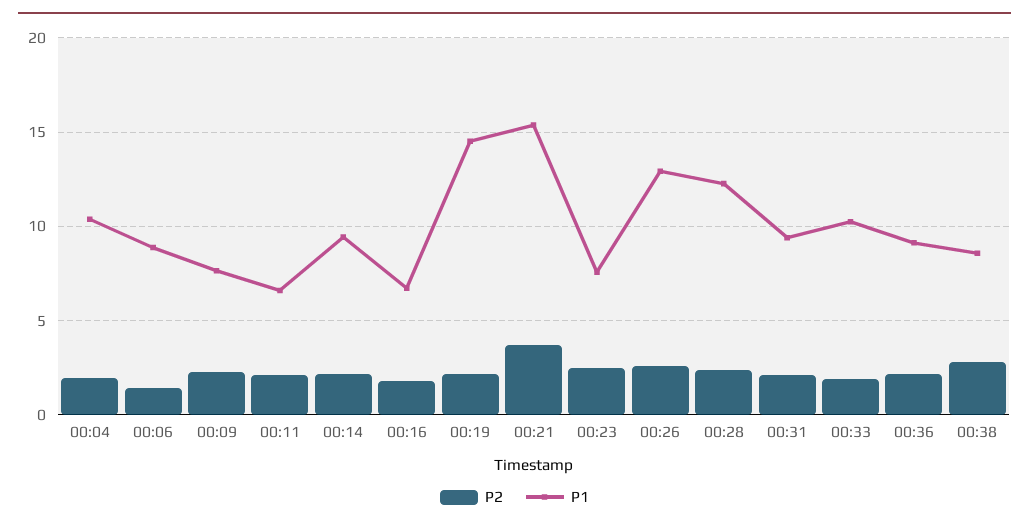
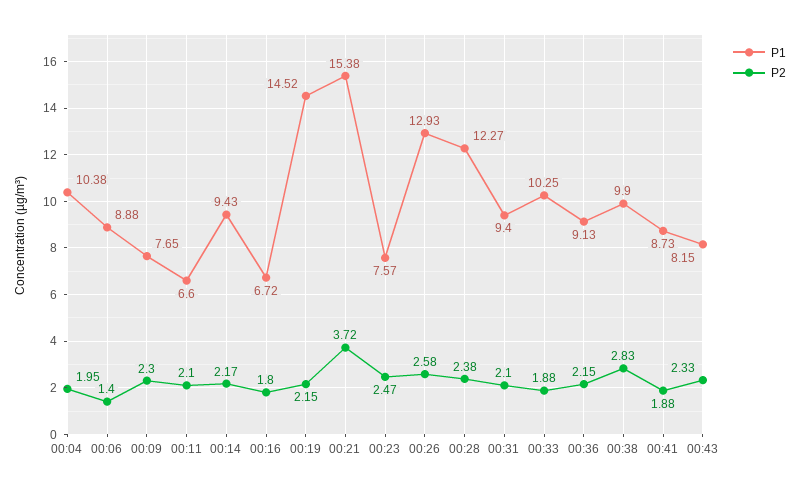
P1, 00:38: 8.5 -> 9.9
P1, 00:41: none -> 8.73
P2, 00:41: none -> 1.88
P1, 00:43: none -> 8.15
P2, 00:43: none -> 2.33

